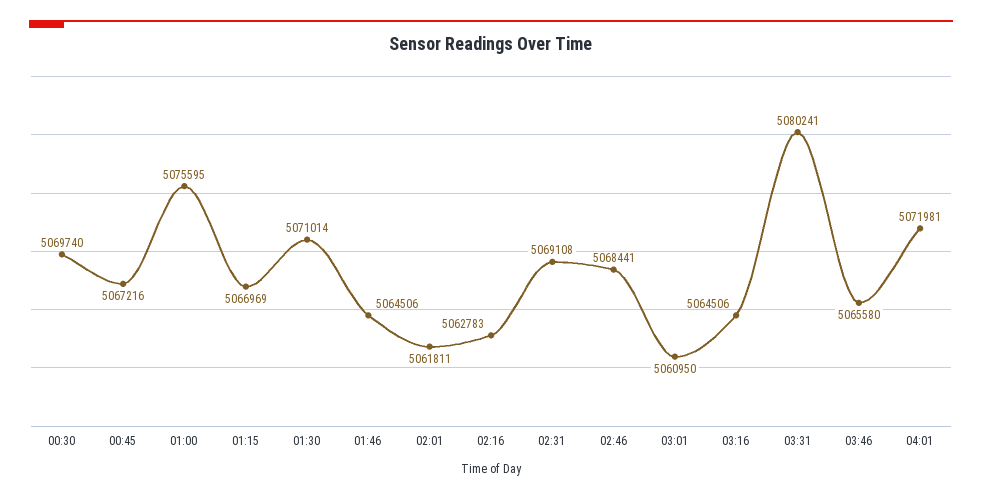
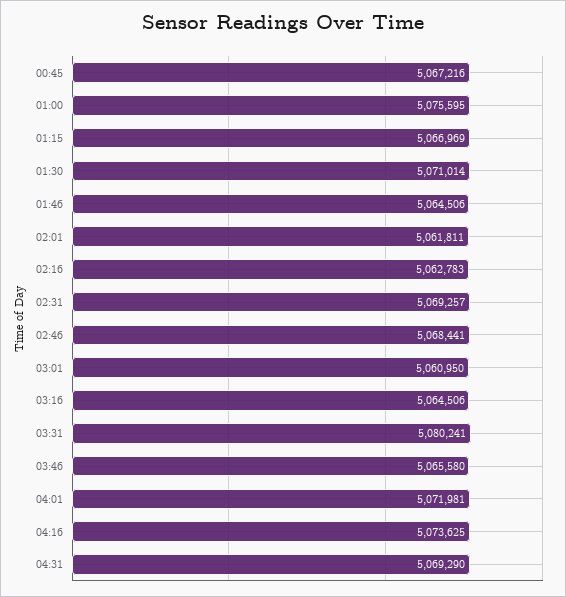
00:30: 5069740 -> none
02:31: 5069108 -> 5069257
04:16: none -> 5073625
04:31: none -> 5069290

